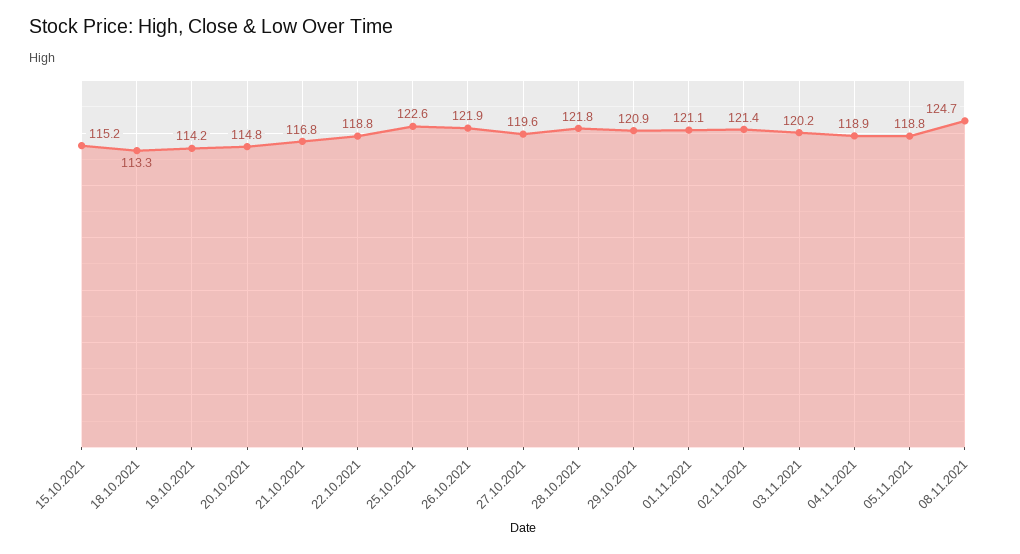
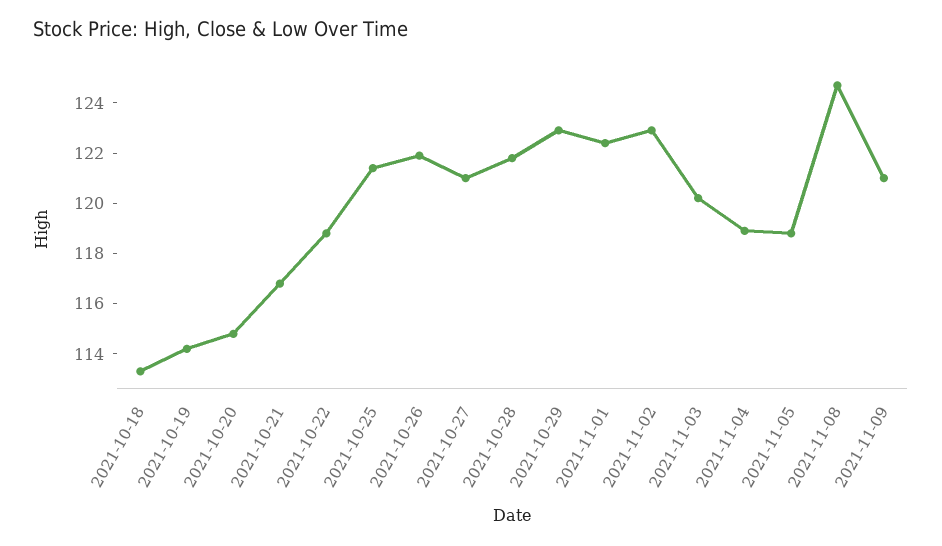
15.10.2021: 115.2 -> none
25.10.2021: 122.6 -> 121.5
27.10.2021: 119.6 -> 121
29.10.2021: 120.9 -> 123
01.11.2021: 121.1 -> 122.5
02.11.2021: 121.4 -> 123
2021-11-09: none -> 121

